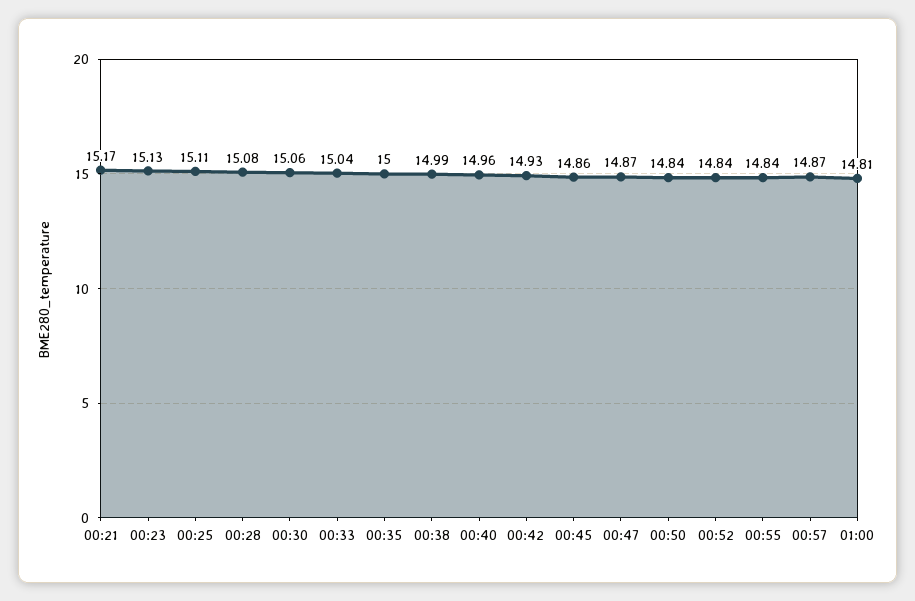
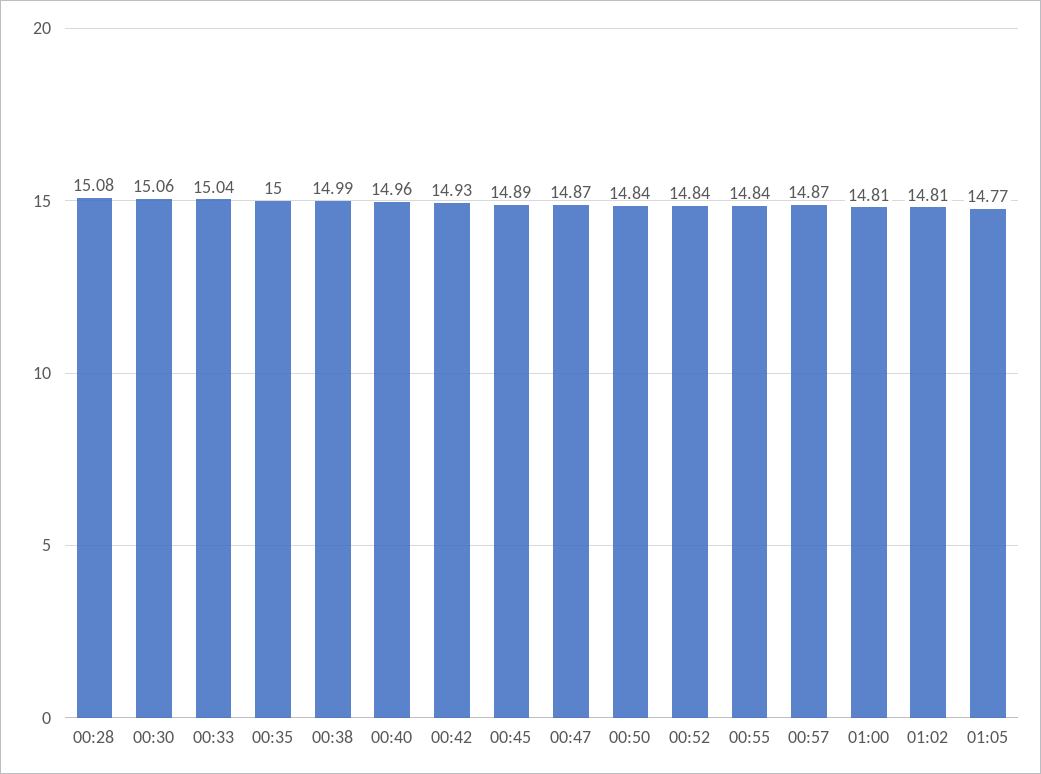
00:21: 15.17 -> none
00:23: 15.13 -> none
00:25: 15.11 -> none
00:45: 14.86 -> 14.89
01:02: none -> 14.81
01:05: none -> 14.77

